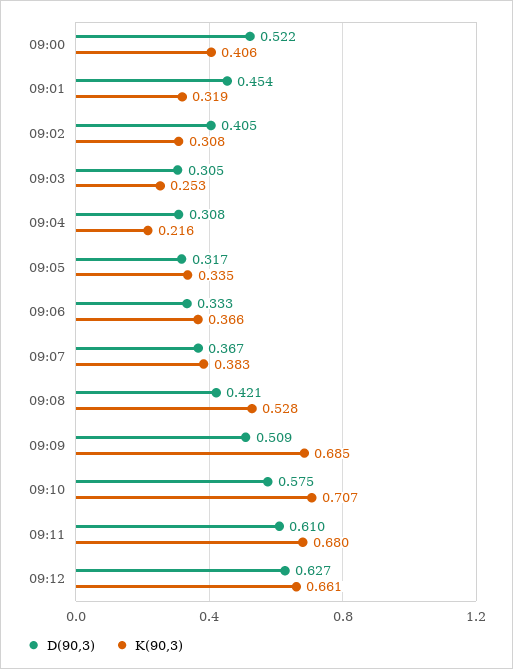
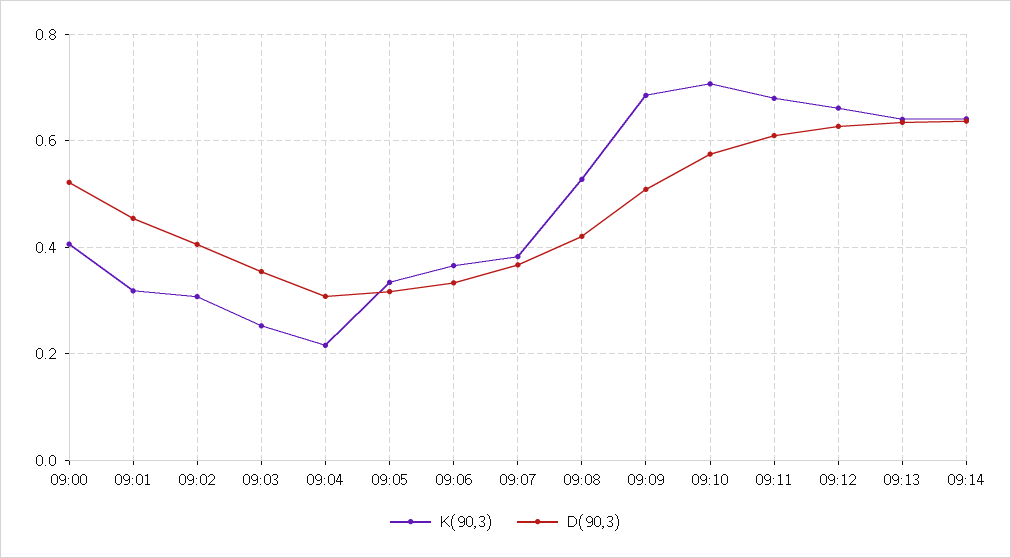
D(90,3), 09:03: 0.305 -> 0.36
K(90,3), 09:13: none -> 0.64
D(90,3), 09:13: none -> 0.64
K(90,3), 09:14: none -> 0.64
D(90,3), 09:14: none -> 0.64

